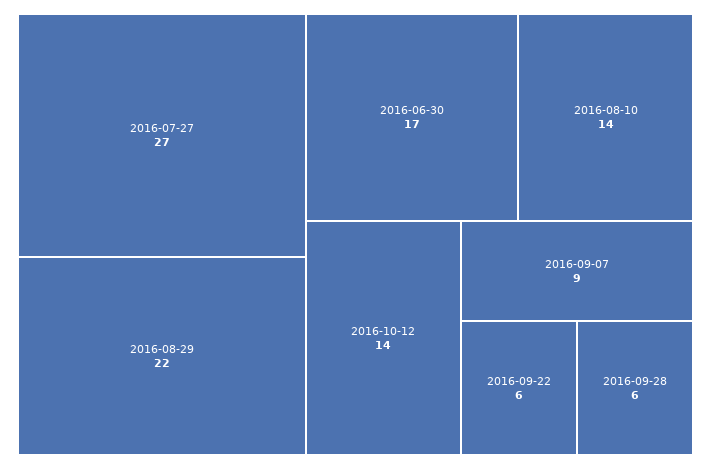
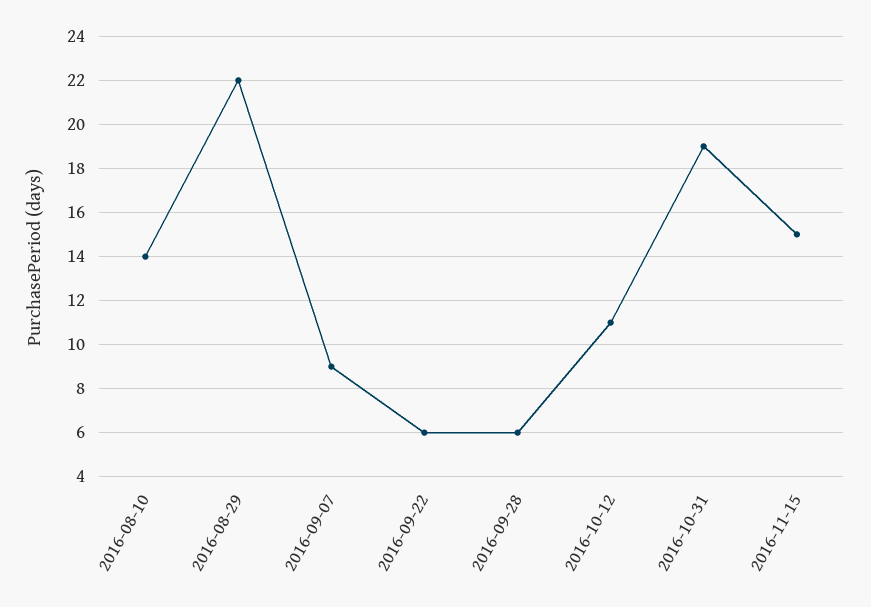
2016-07-27: 27 -> none
2016-06-30: 17 -> none
2016-10-12: 14 -> 11
2016-10-31: none -> 19
2016-11-15: none -> 15

